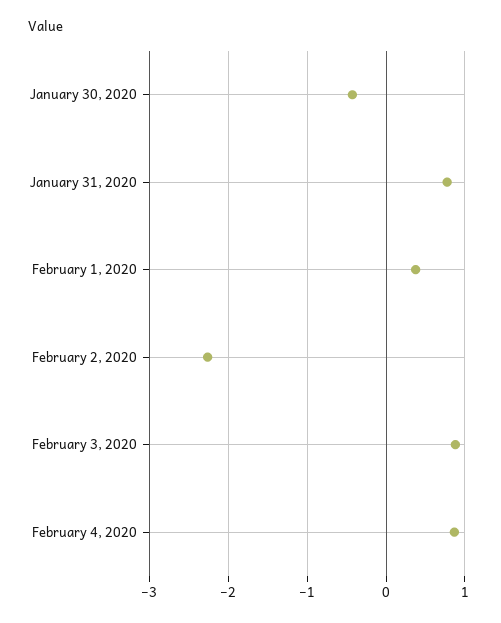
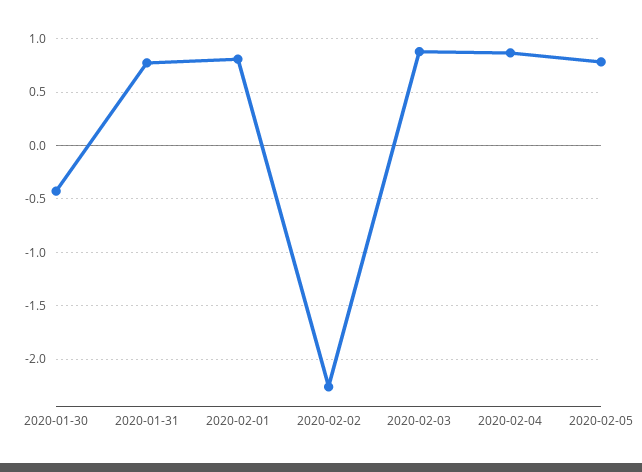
February 1, 2020: 0.4 -> 0.8
2020-02-05: none -> 0.8

